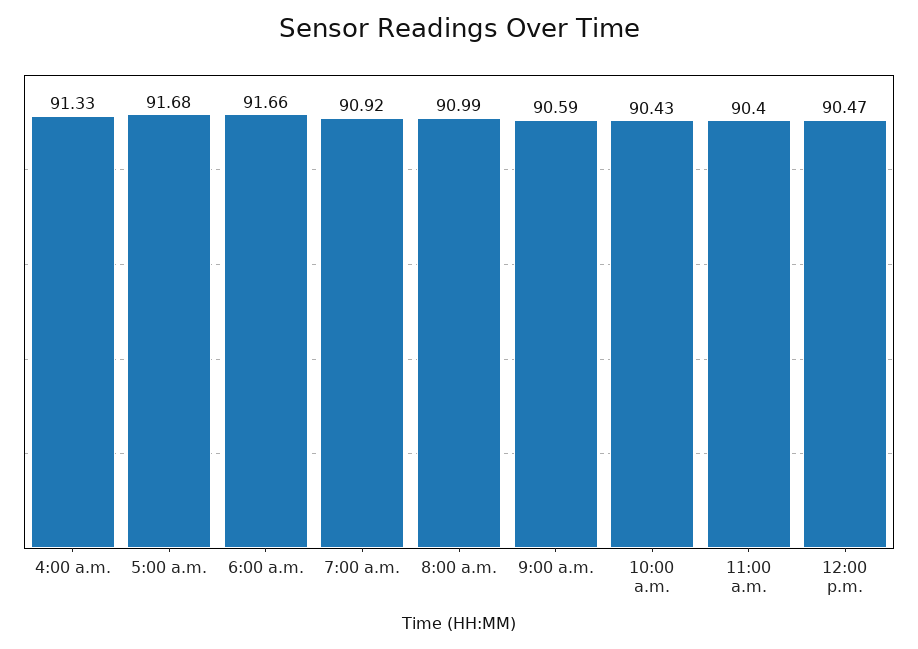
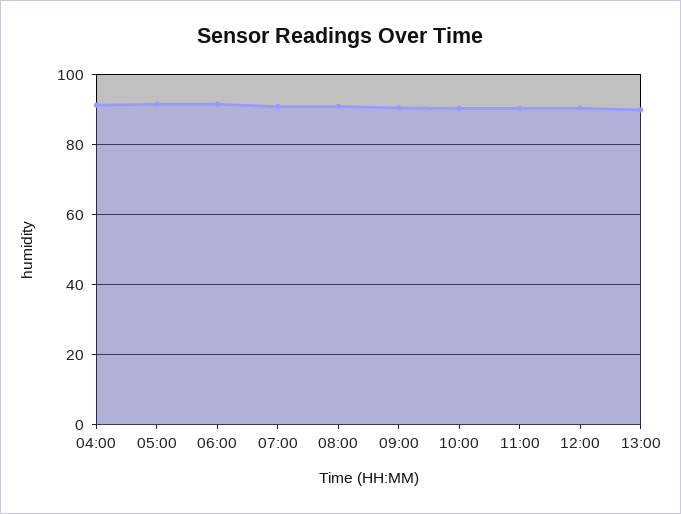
13:00: none -> 90

